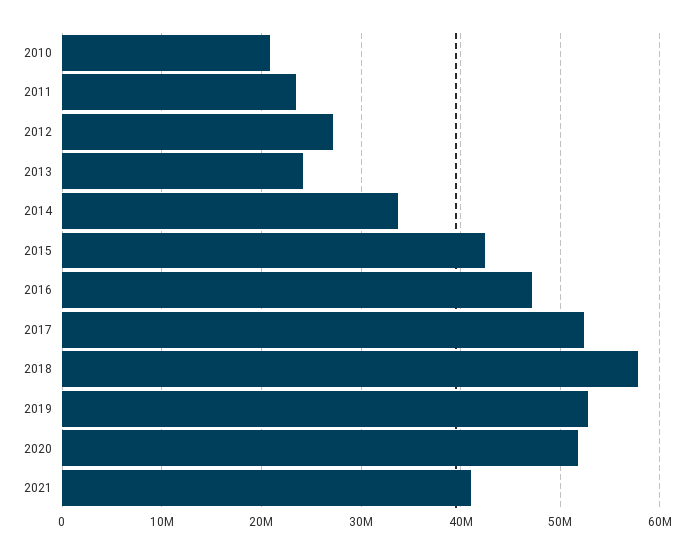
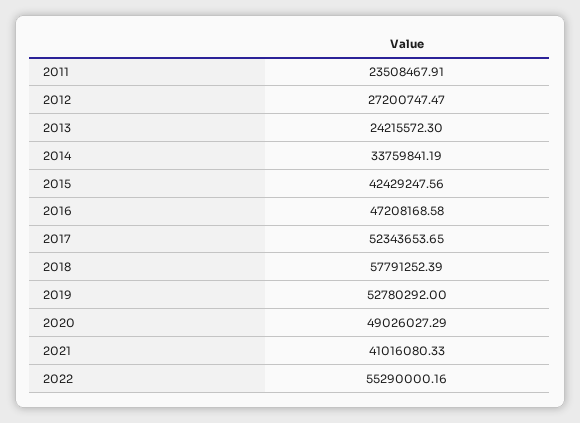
2010: 21000000 -> none
2020: 52000000 -> 49026027.29
2022: none -> 55290000.16

